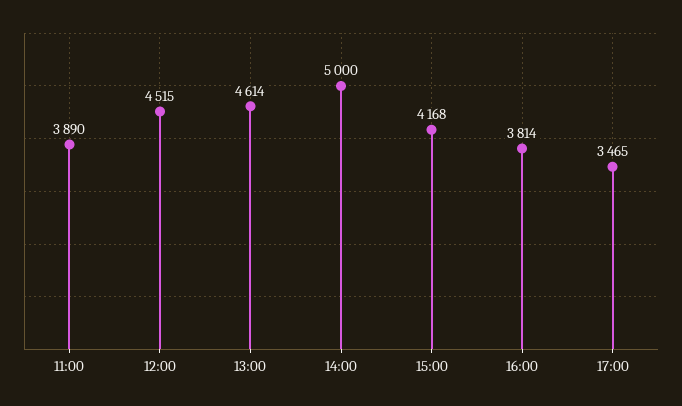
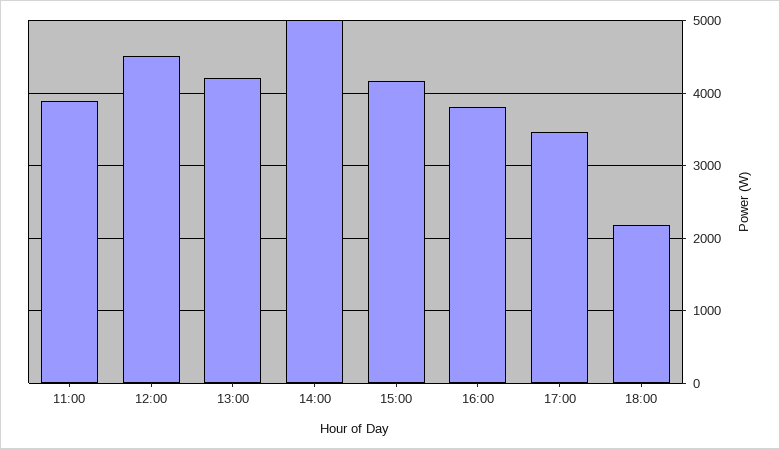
13:00: 4614 -> 4200
18:00: none -> 2200

